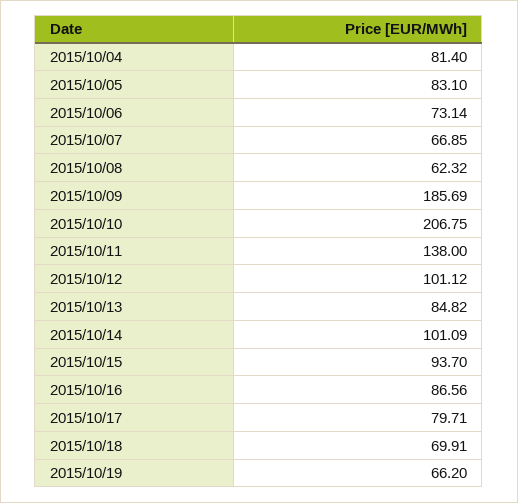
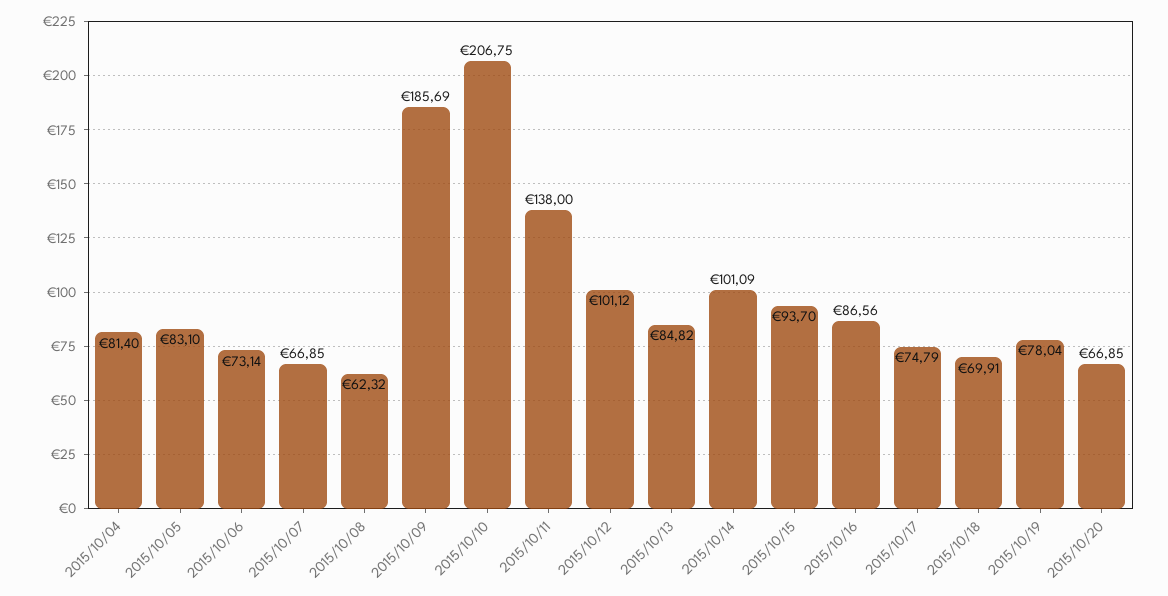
2015/10/17: 79.71 -> 74.79
2015/10/19: 66.2 -> 78.04
2015/10/20: none -> 66.85

